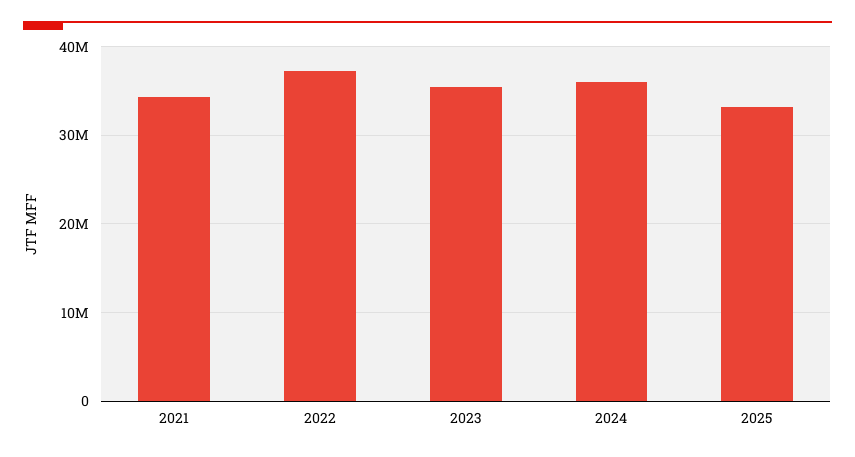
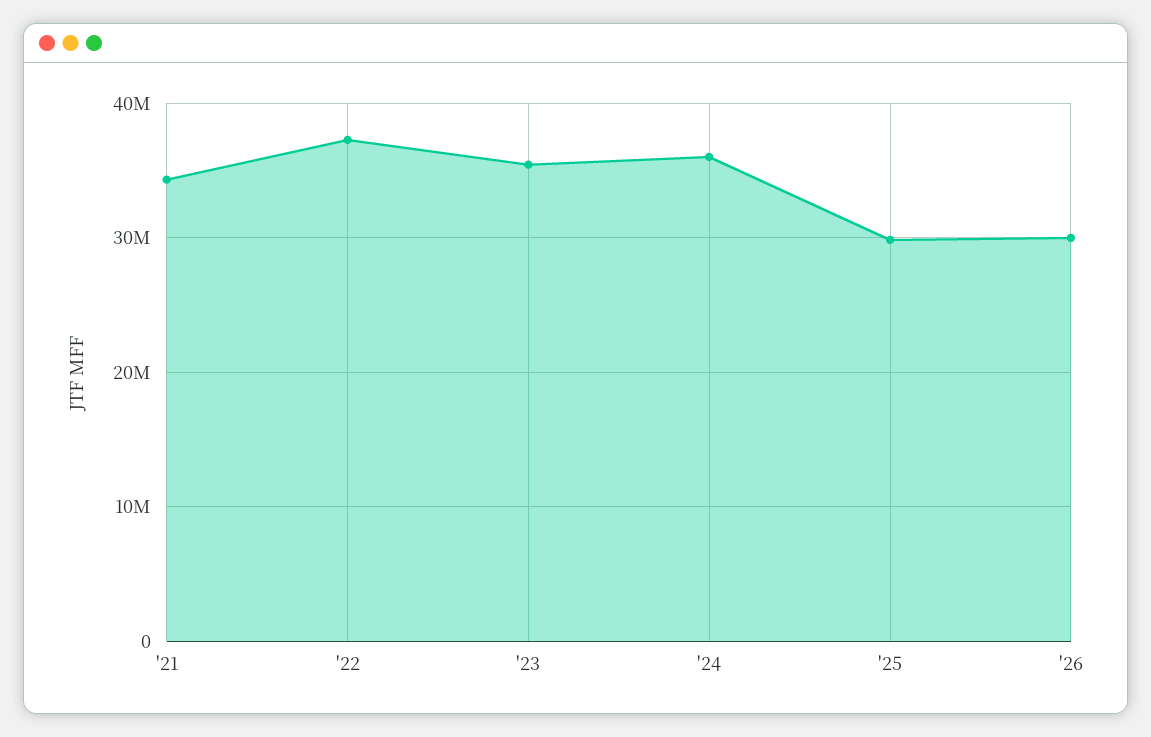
2025: 33000000 -> 30000000
'26: none -> 30000000

